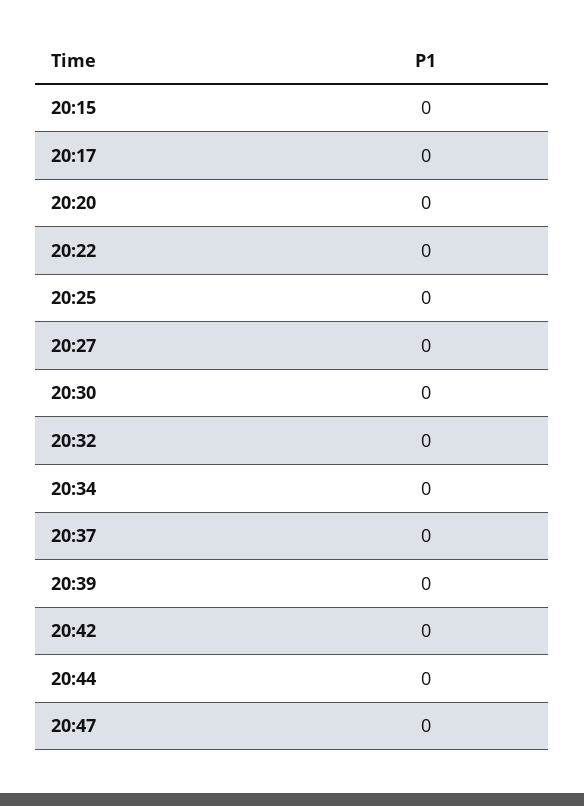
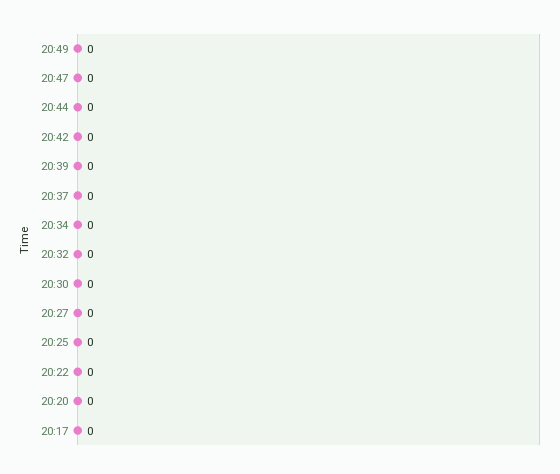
20:15: 0 -> none
20:49: none -> 0

